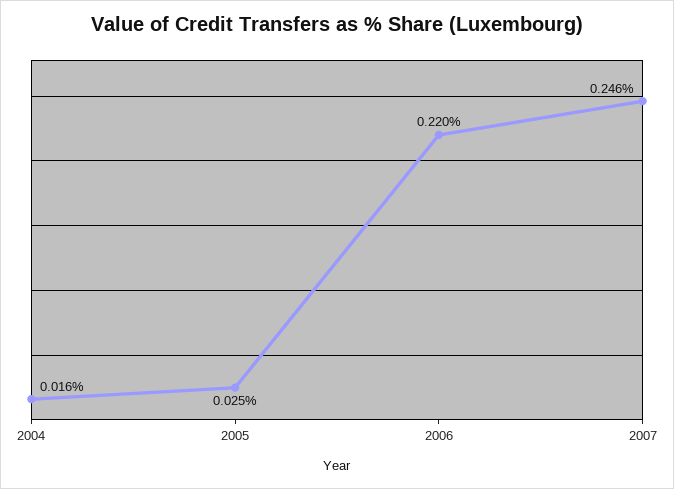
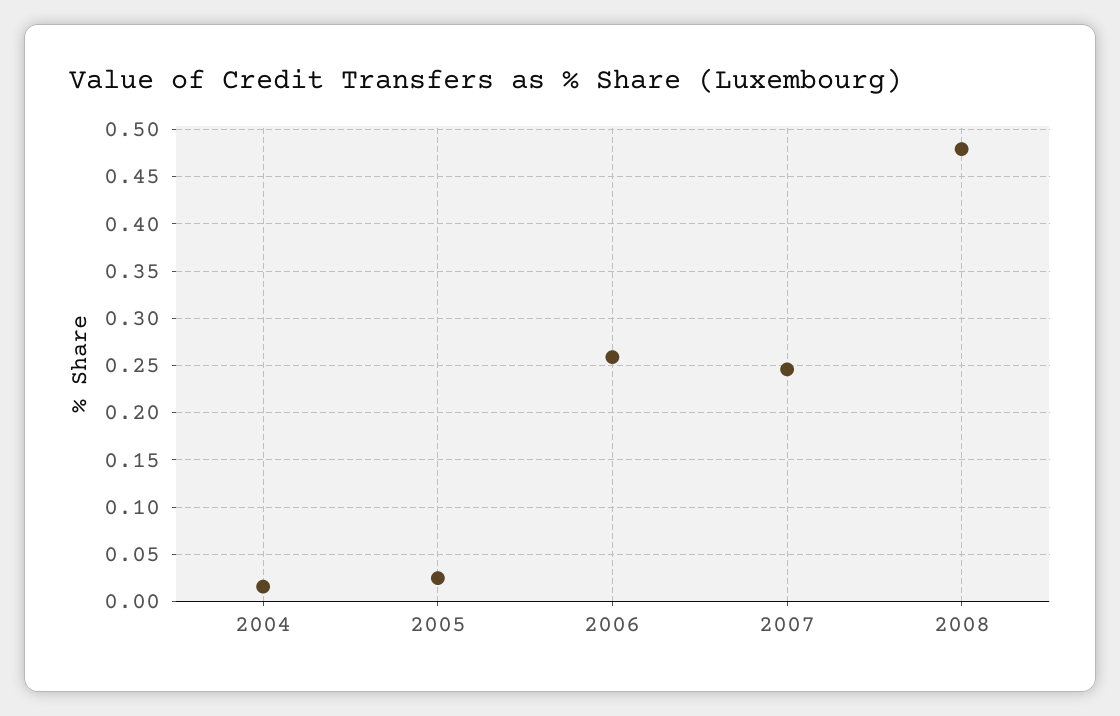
2006: 0.22 -> 0.26
2008: none -> 0.48

